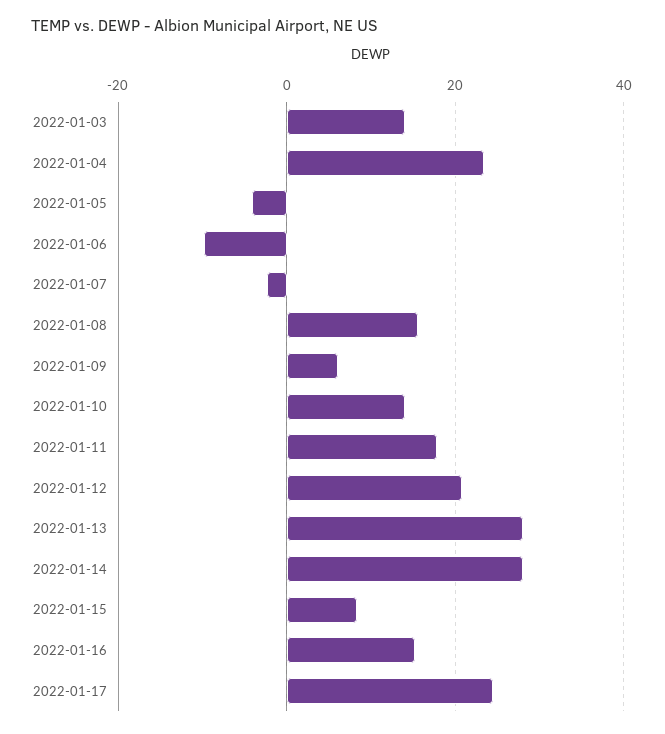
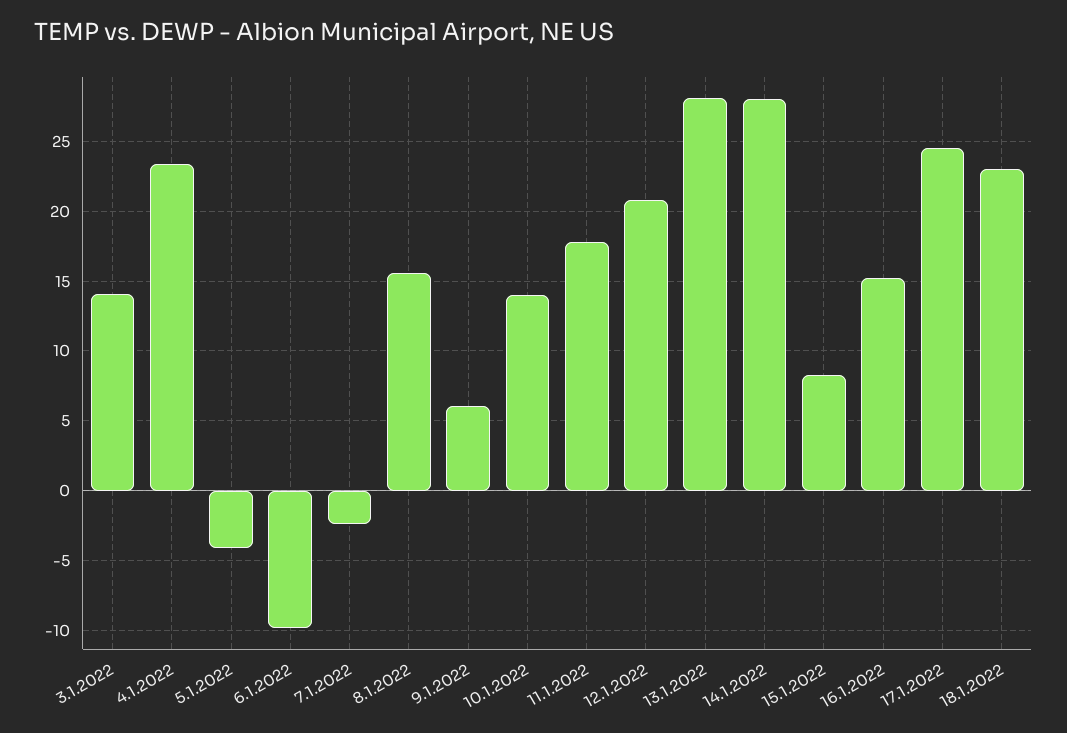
18.1.2022: none -> 23

